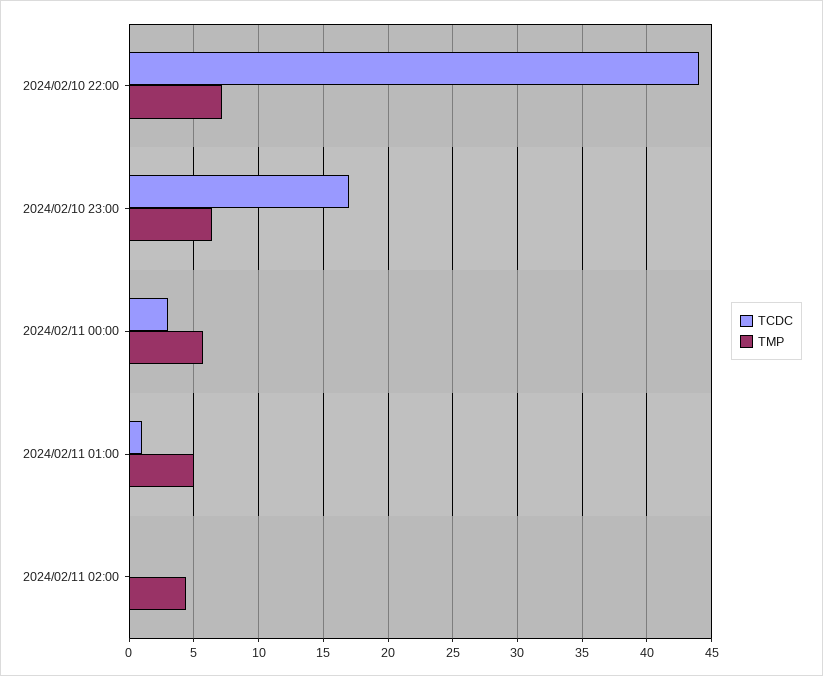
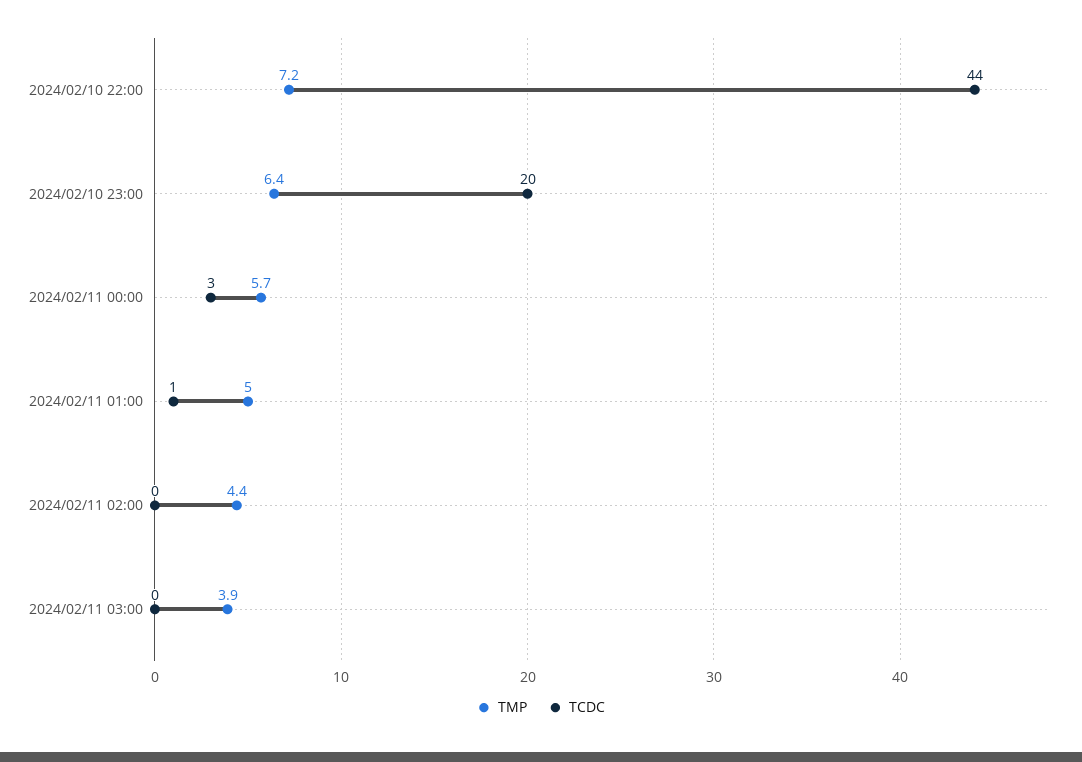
TCDC, 2024/02/10 23:00: 17 -> 20
TMP, 2024/02/11 03:00: none -> 3.9
TCDC, 2024/02/11 03:00: none -> 0

